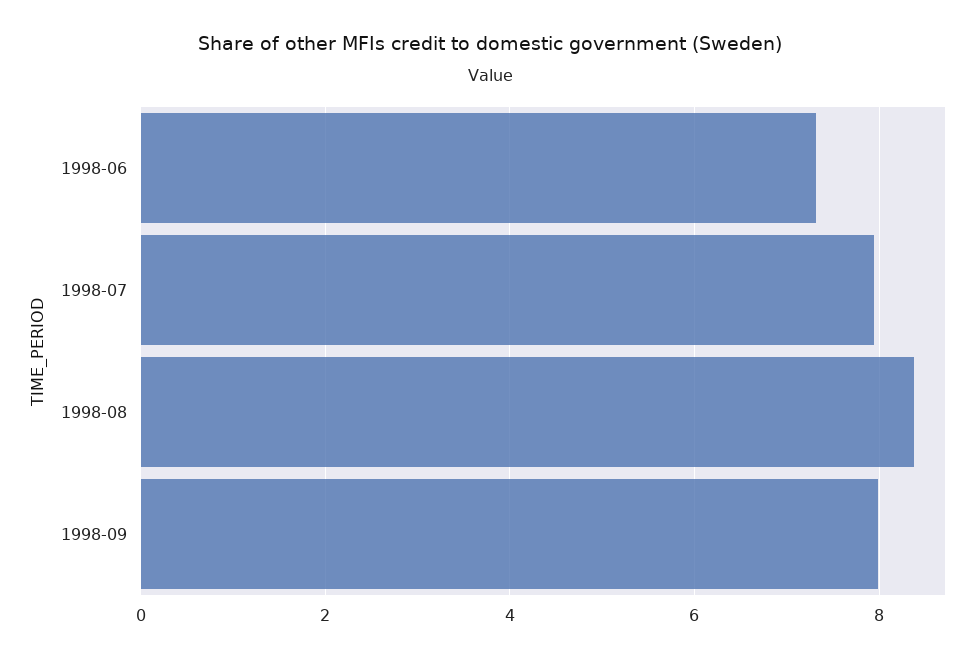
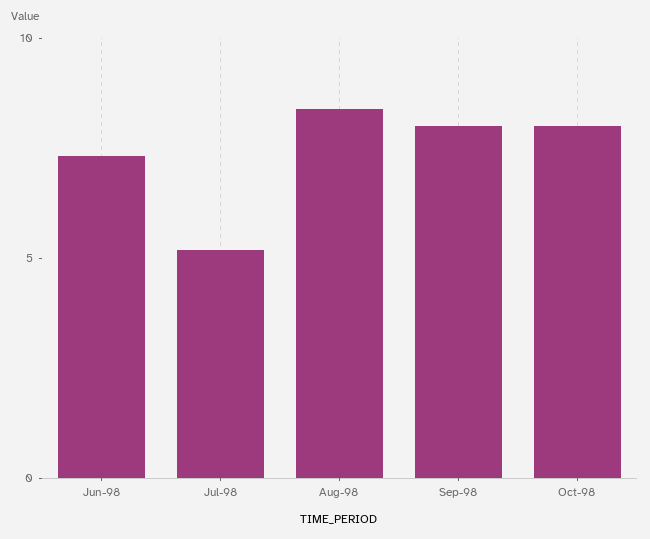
1998-07: 8 -> 5
Oct-98: none -> 8

